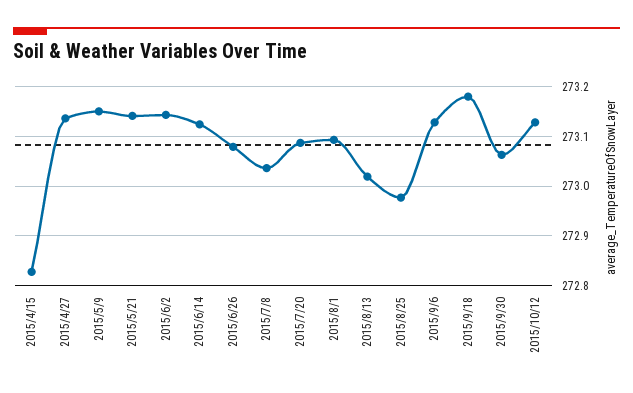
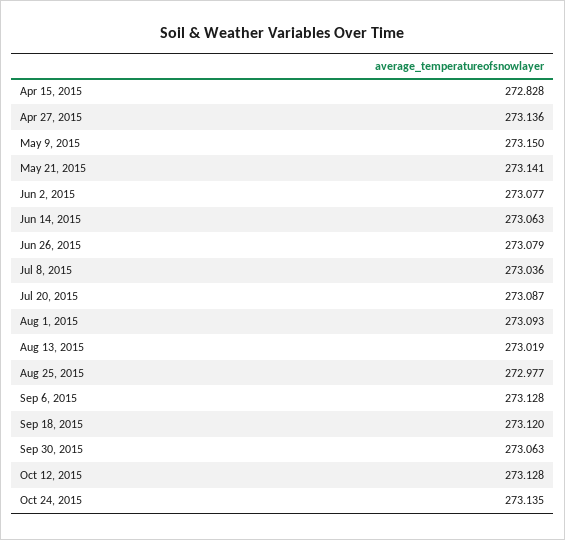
2015/6/2: 273.14 -> 273.077
2015/6/14: 273.12 -> 273.063
2015/9/18: 273.18 -> 273.12
Oct 24, 2015: none -> 273.135

